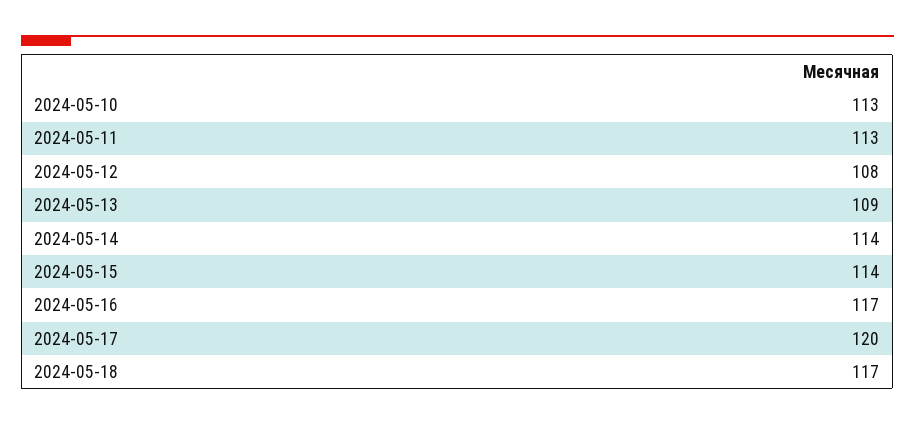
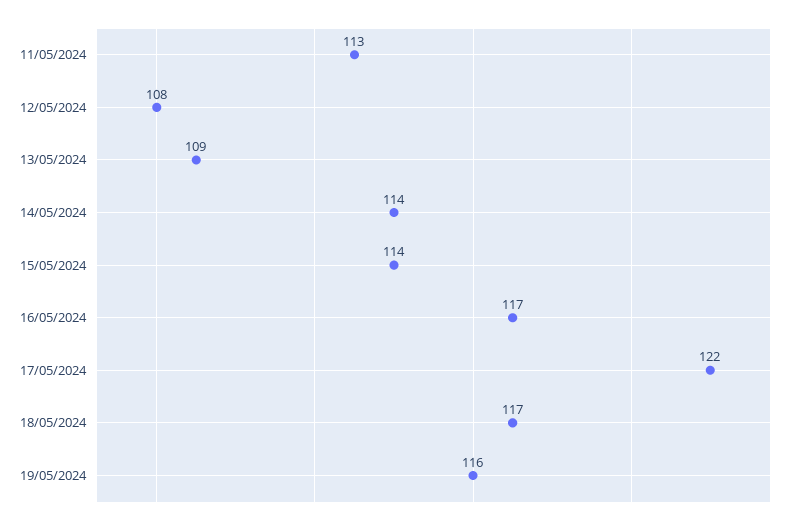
2024-05-10: 113 -> none
2024-05-17: 120 -> 122
19/05/2024: none -> 116

